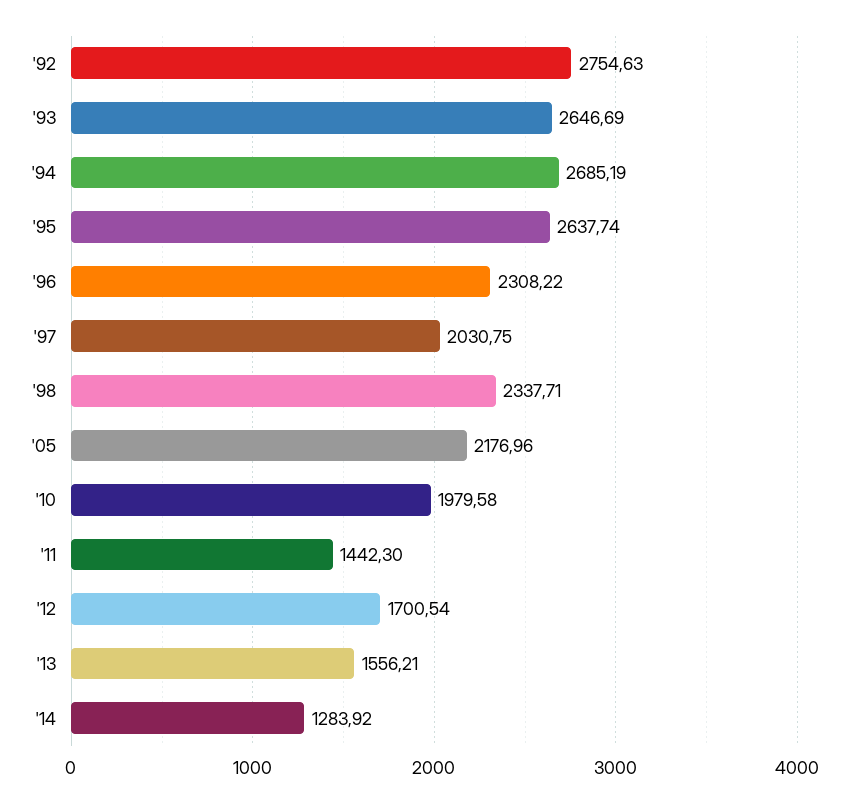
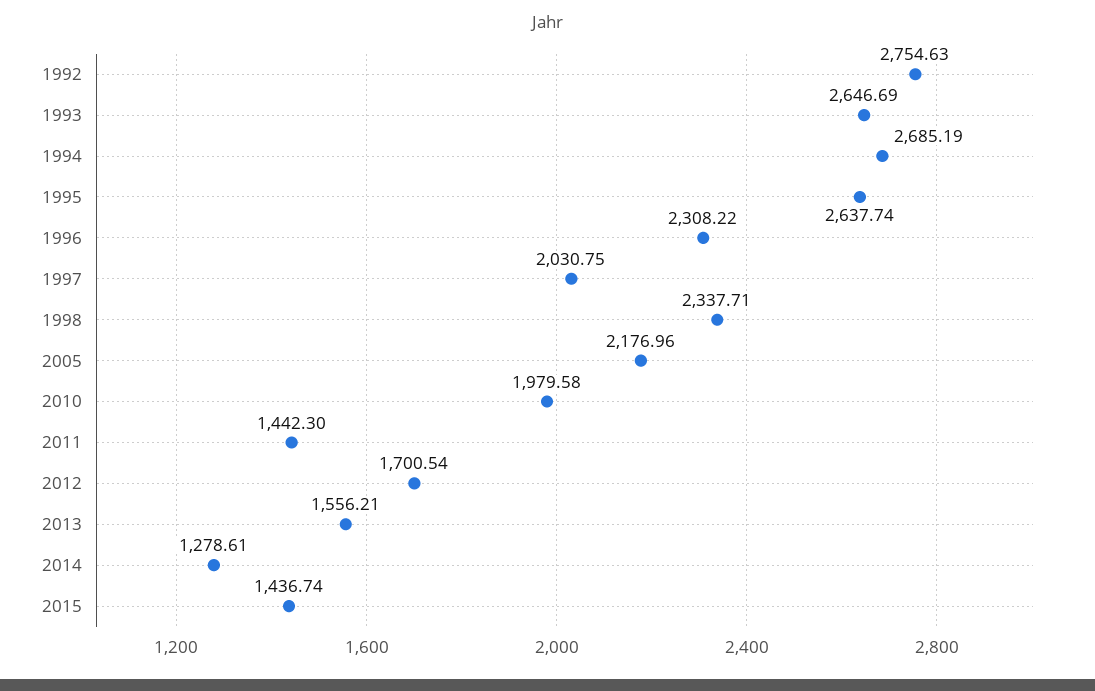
'14: 1283.92 -> 1278.61
2015: none -> 1436.74

